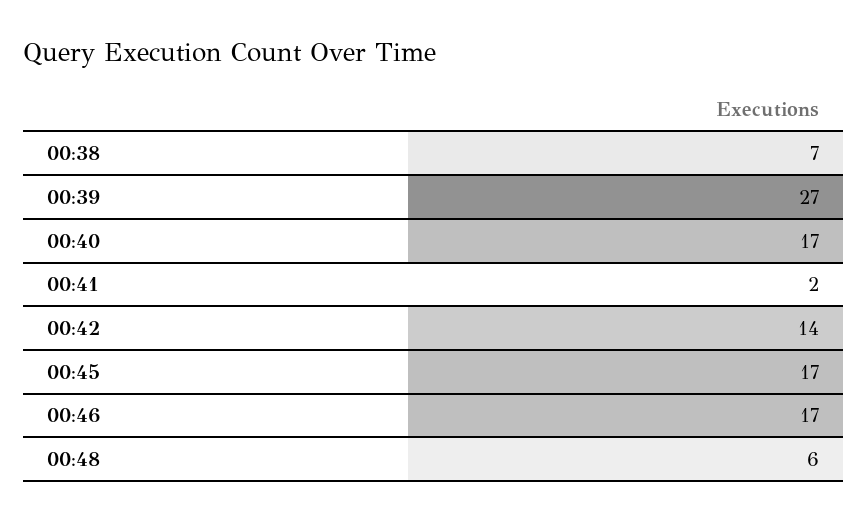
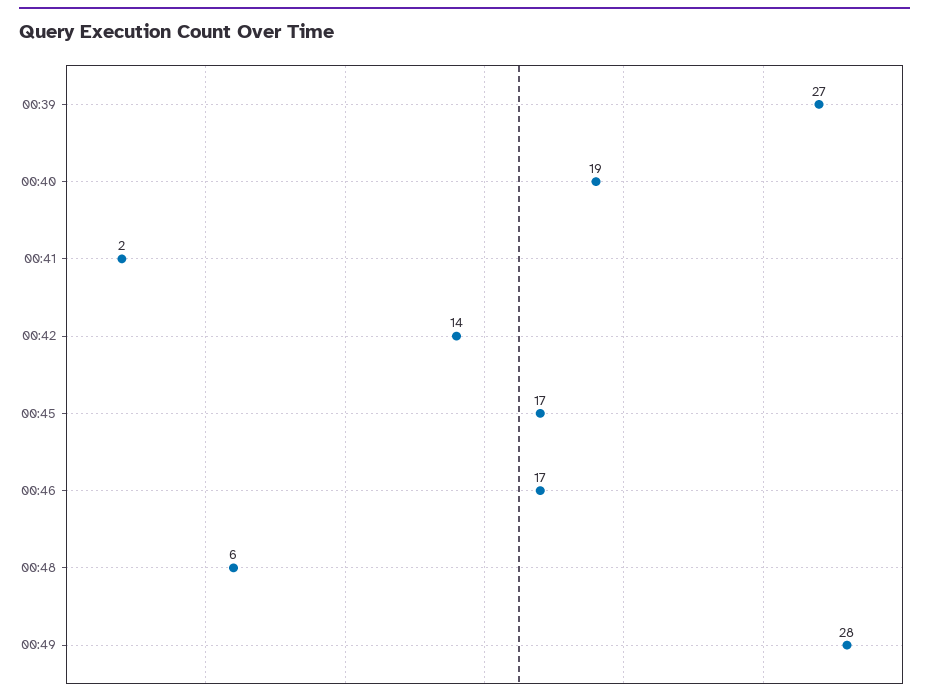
00:38: 7 -> none
00:40: 17 -> 19
00:49: none -> 28

